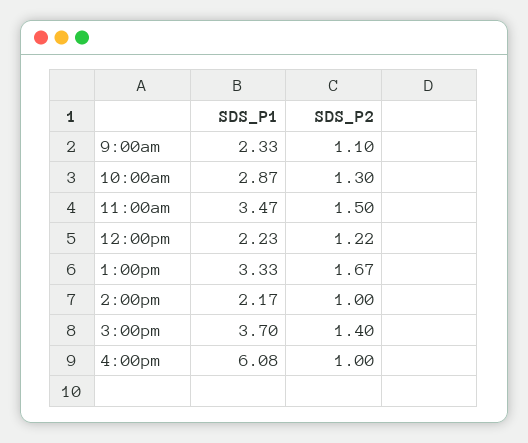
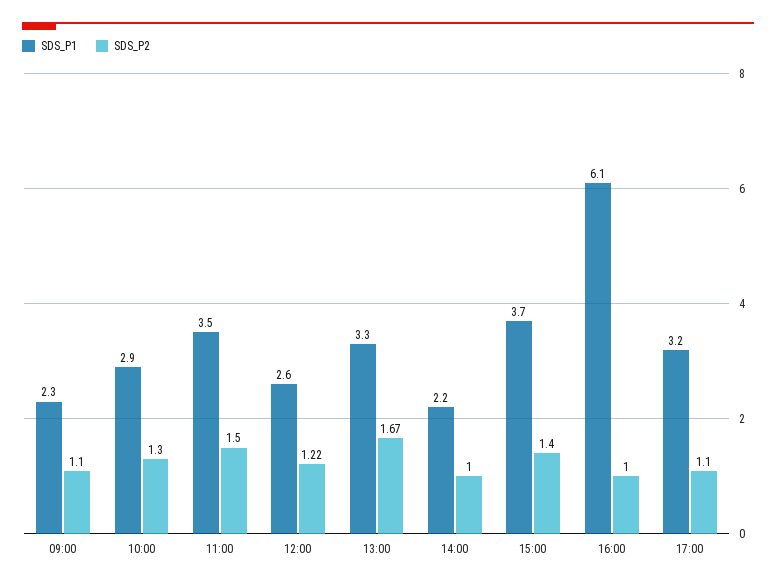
SDS_P1, 12:00pm: 2.23 -> 2.6
SDS_P1, 17:00: none -> 3.2
SDS_P2, 17:00: none -> 1.1

